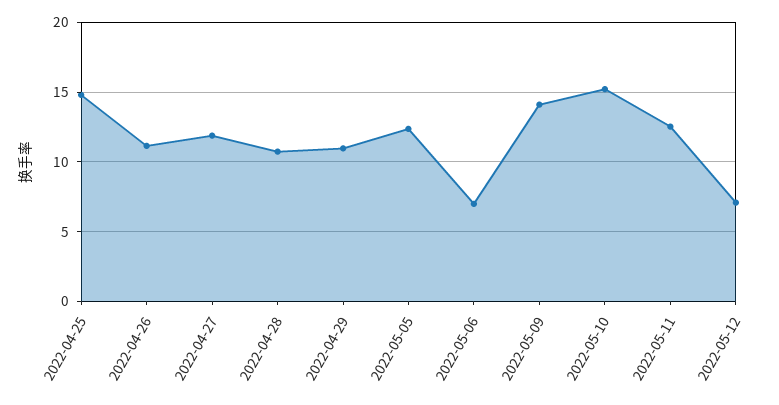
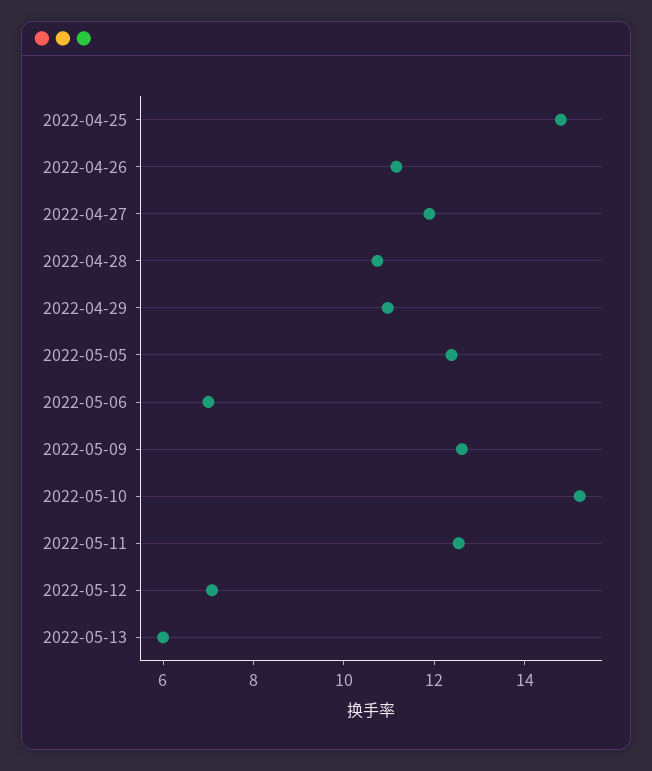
2022-05-09: 14 -> 12.5
2022-05-13: none -> 6

